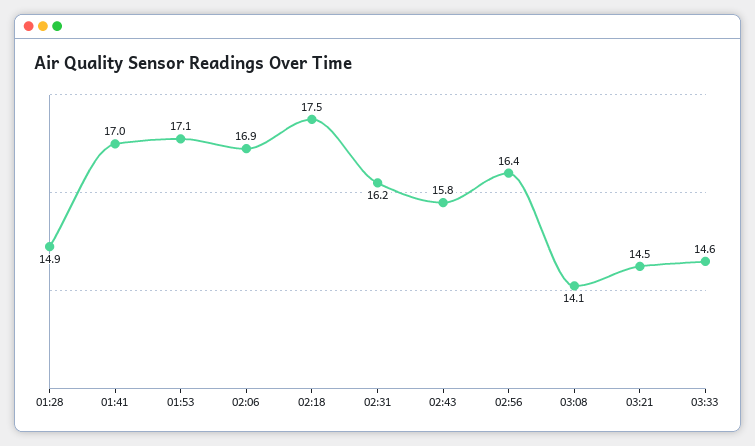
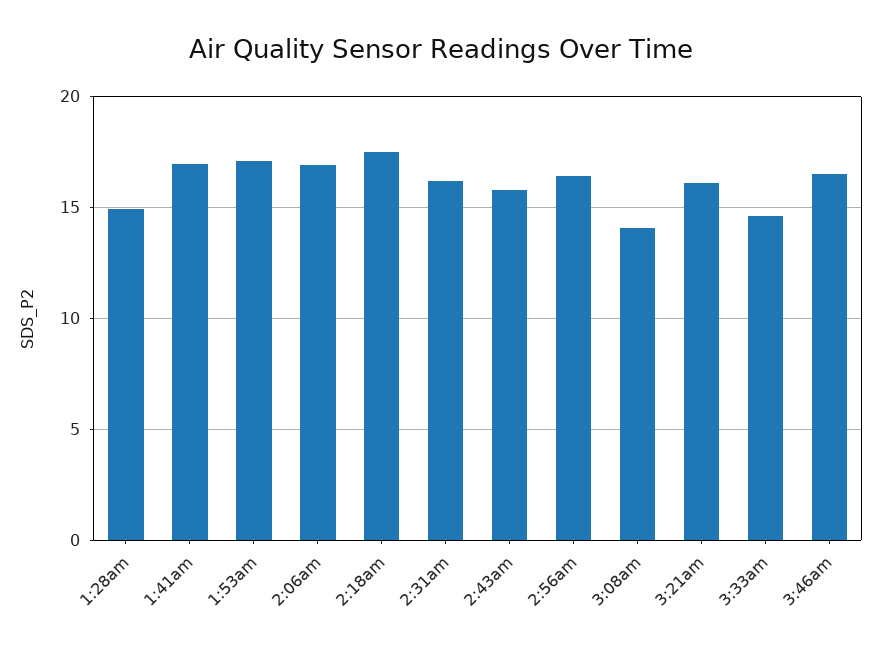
03:21: 14.5 -> 16
3:46am: none -> 16.5

